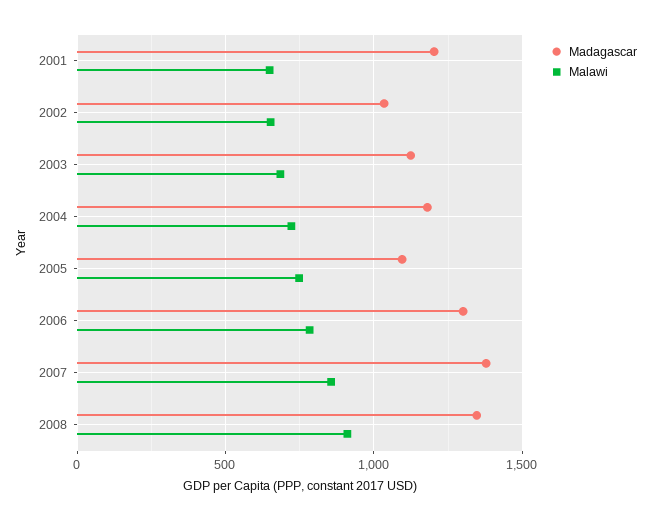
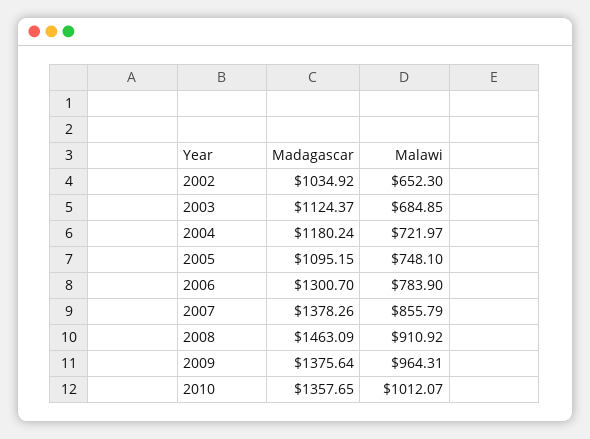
Madagascar, 2001: 1200 -> none
Malawi, 2001: 650 -> none
Madagascar, 2008: 1350 -> 1463.09
Madagascar, 2009: none -> 1375.64
Malawi, 2009: none -> 964.31
Madagascar, 2010: none -> 1357.65
Malawi, 2010: none -> 1012.07

